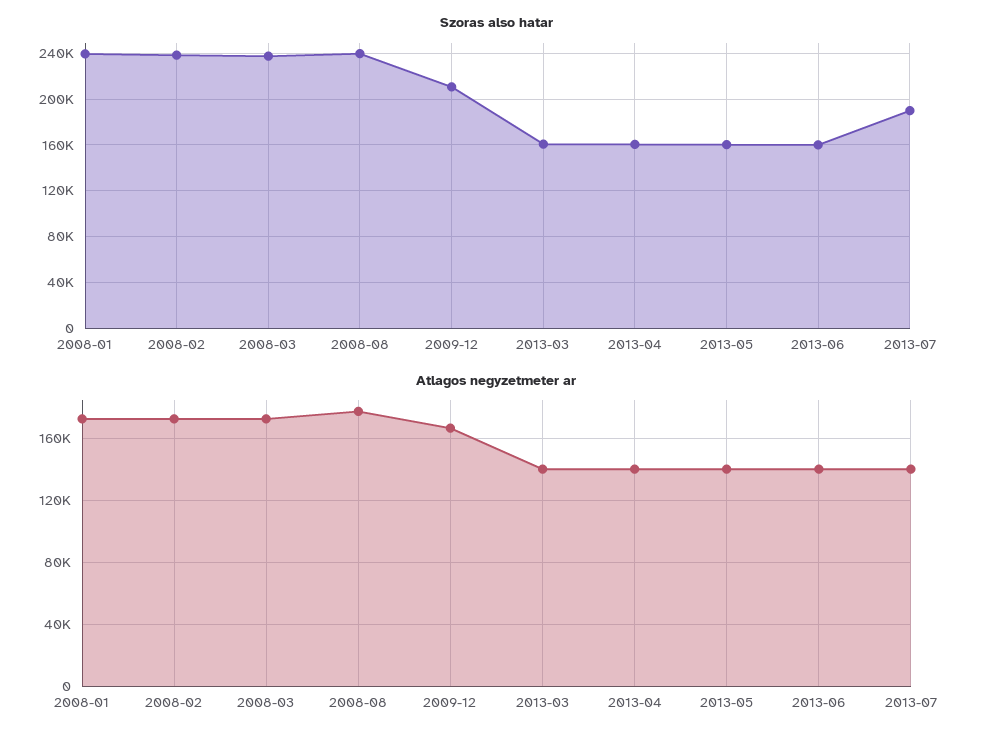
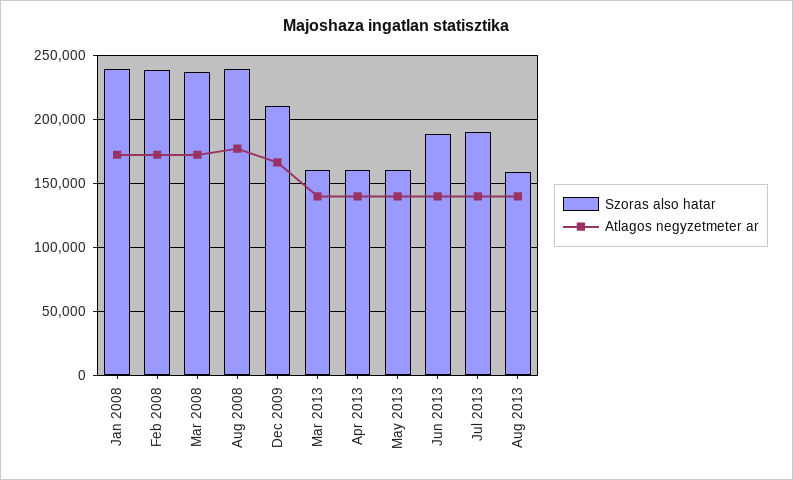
Szoras also hatar, 2013-06: 160000 -> 190000
Szoras also hatar, Aug 2013: none -> 160000
Atlagos negyzetmeter ar, Aug 2013: none -> 140000

